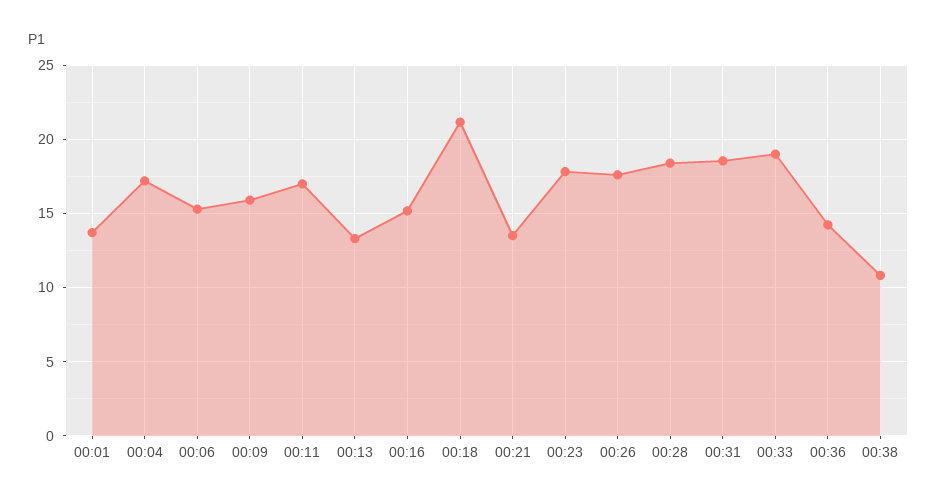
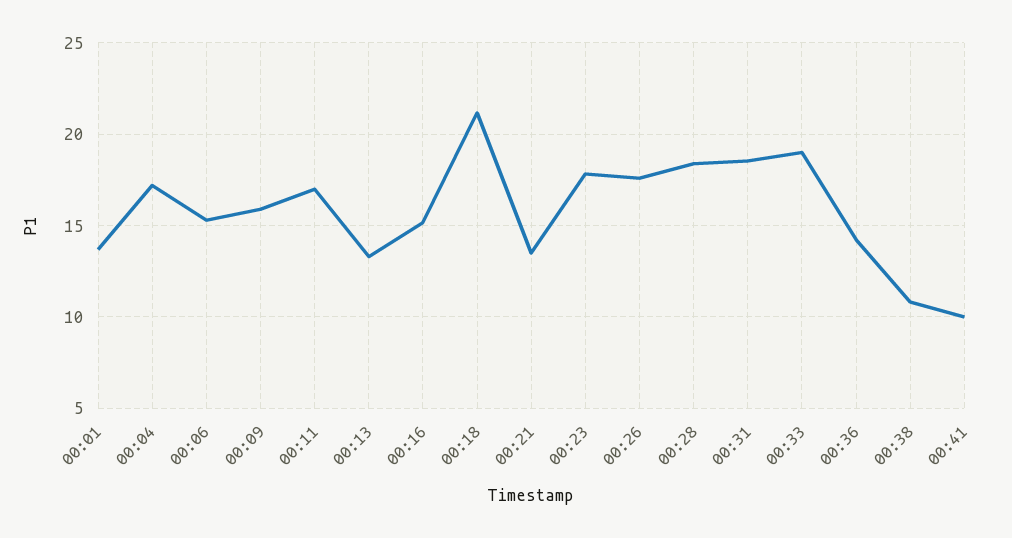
00:41: none -> 10

